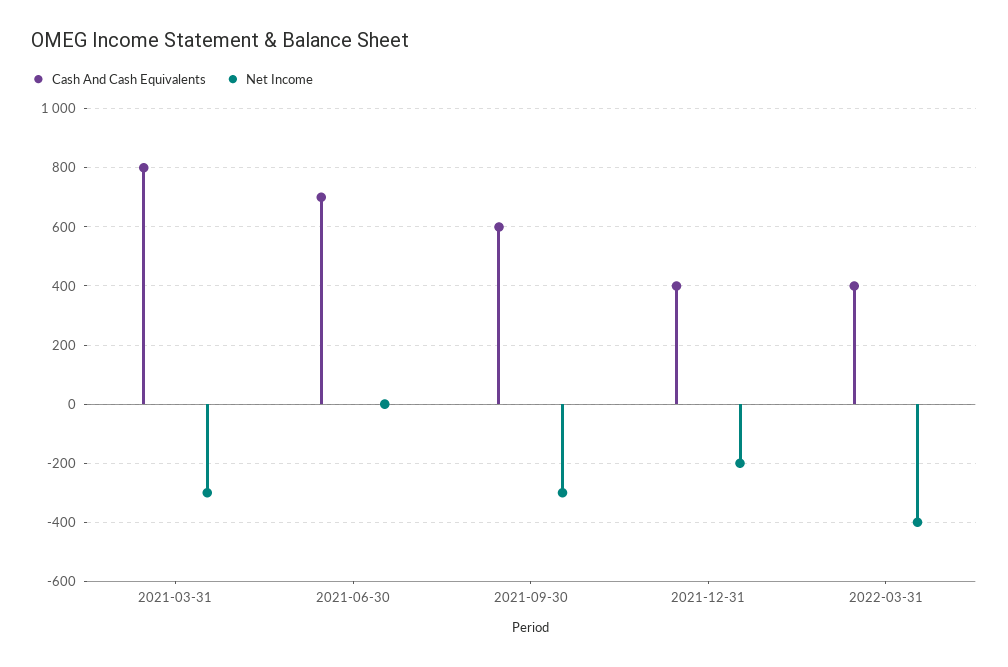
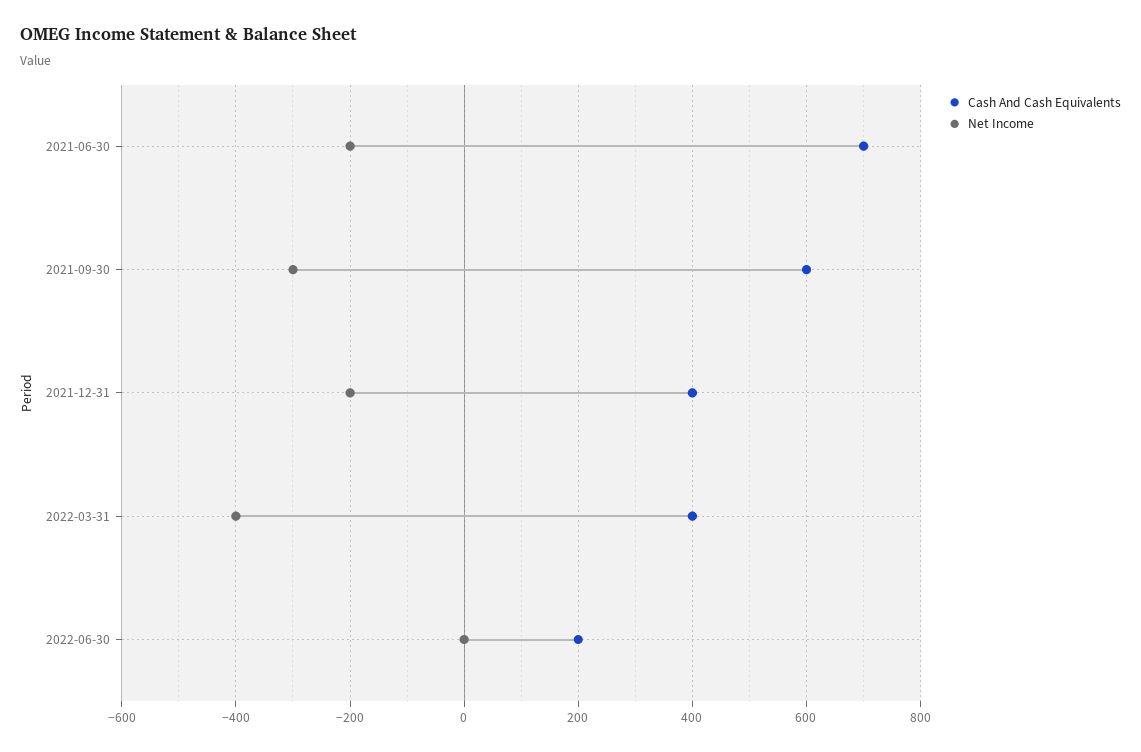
Cash And Cash Equivalents, 2021-03-31: 800 -> none
Net Income, 2021-03-31: -300 -> none
Net Income, 2021-06-30: 0 -> -200
Cash And Cash Equivalents, 2022-06-30: none -> 200
Net Income, 2022-06-30: none -> 0

